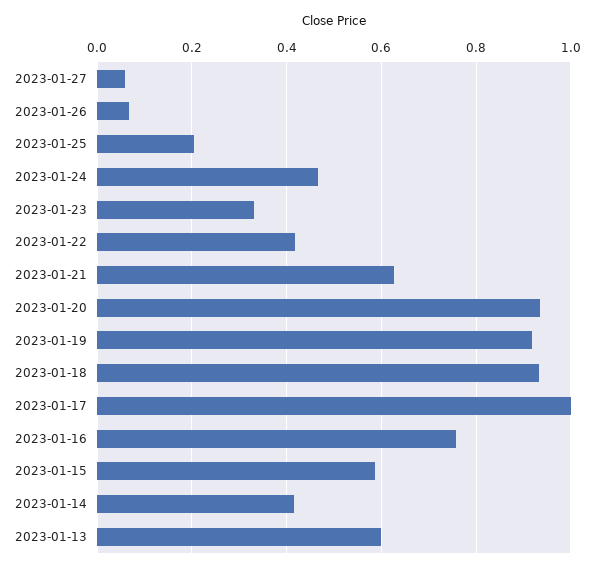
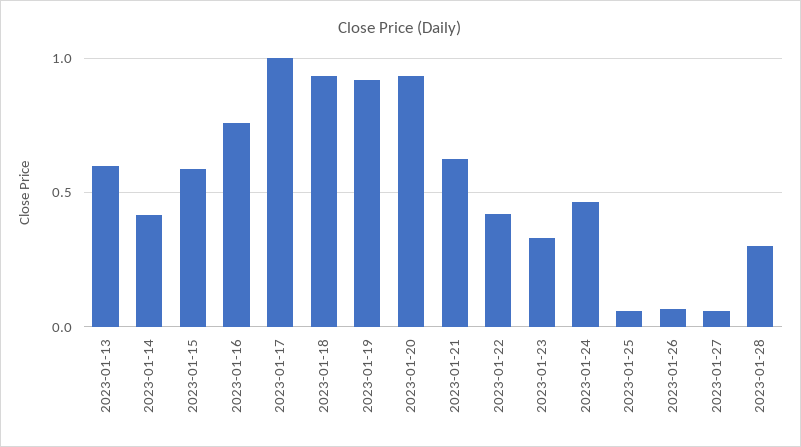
2023-01-25: 0.2 -> 0.05
2023-01-28: none -> 0.3

